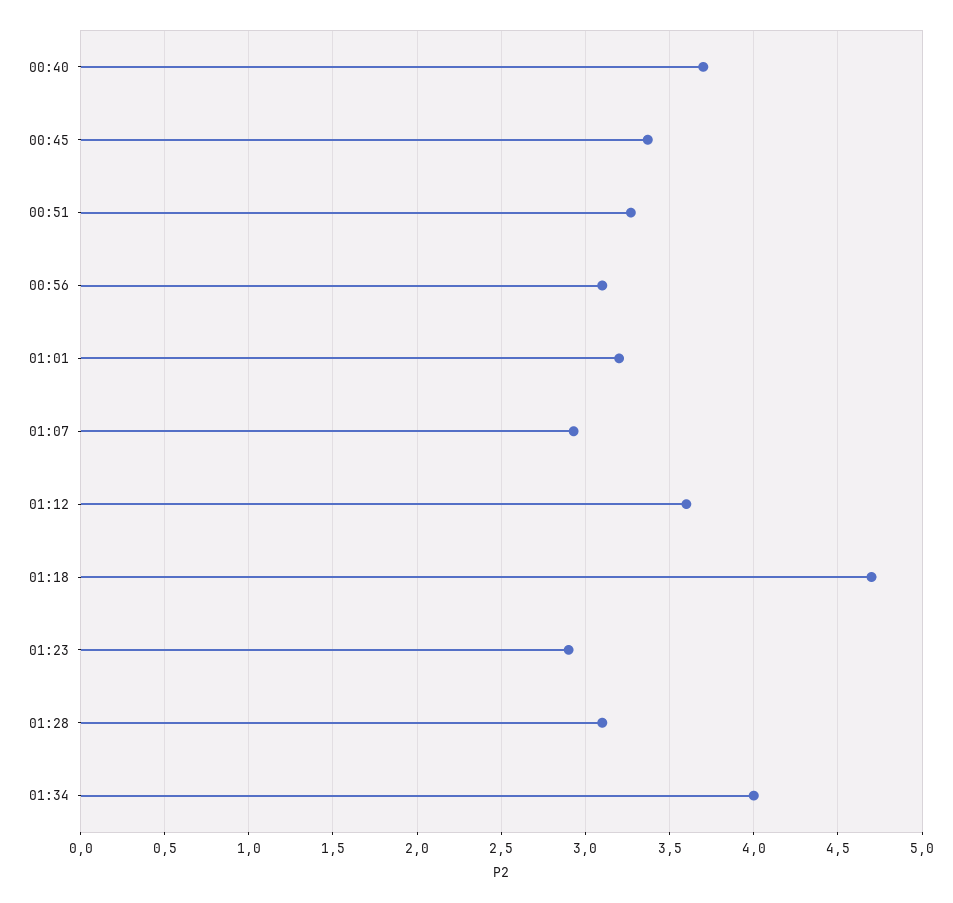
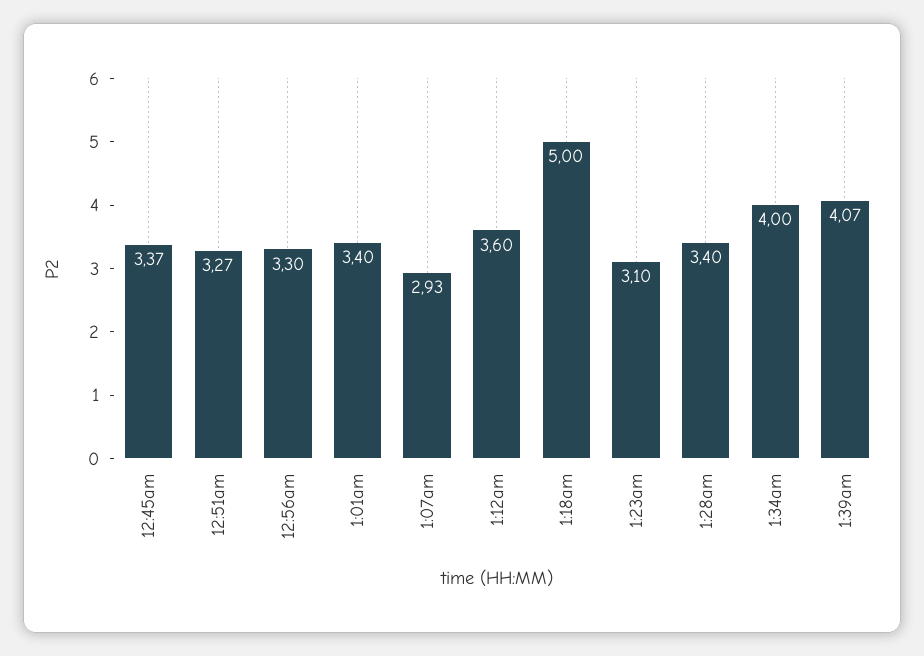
00:40: 3.7 -> none
00:56: 3.1 -> 3.3
01:01: 3.2 -> 3.4
01:18: 4.7 -> 5
01:23: 2.9 -> 3.1
01:28: 3.1 -> 3.4
1:39am: none -> 4.07

